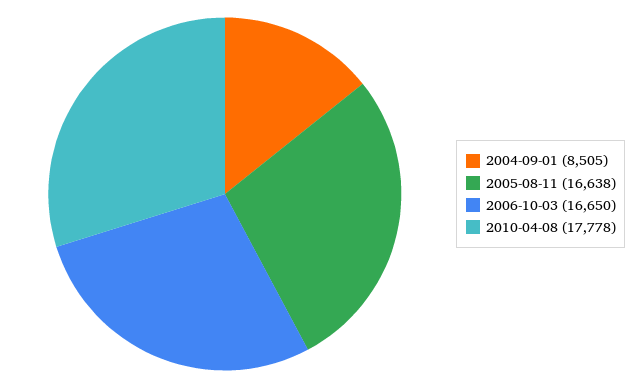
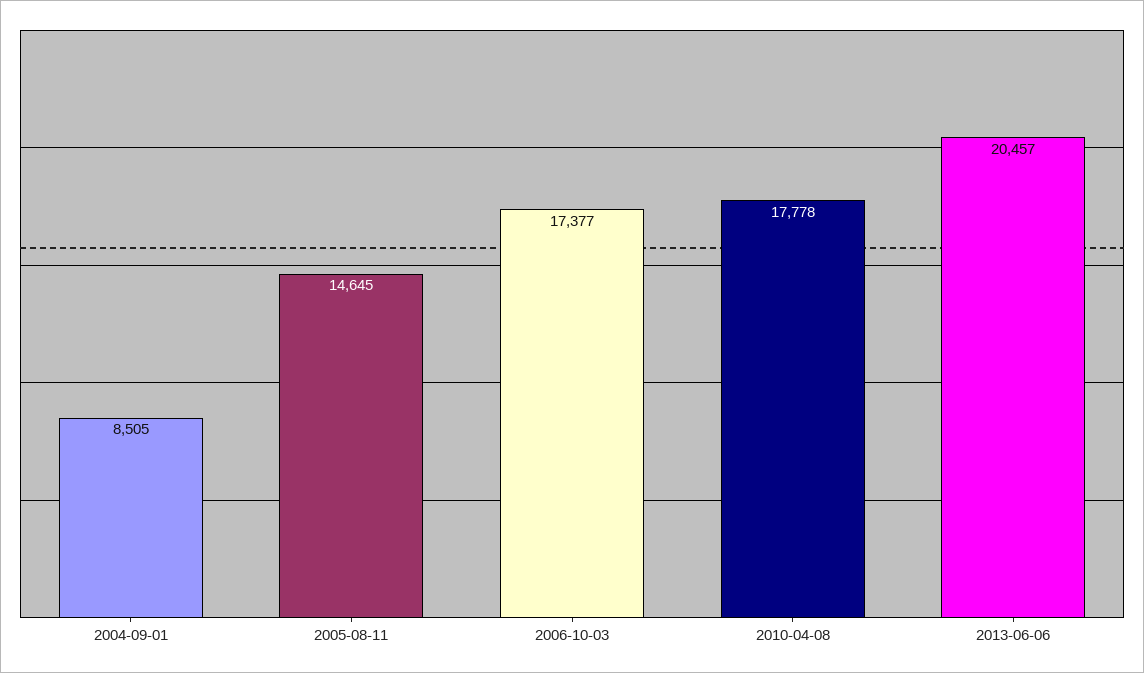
2005-08-11: 16638 -> 14645
2006-10-03: 16650 -> 17377
2013-06-06: none -> 20457

